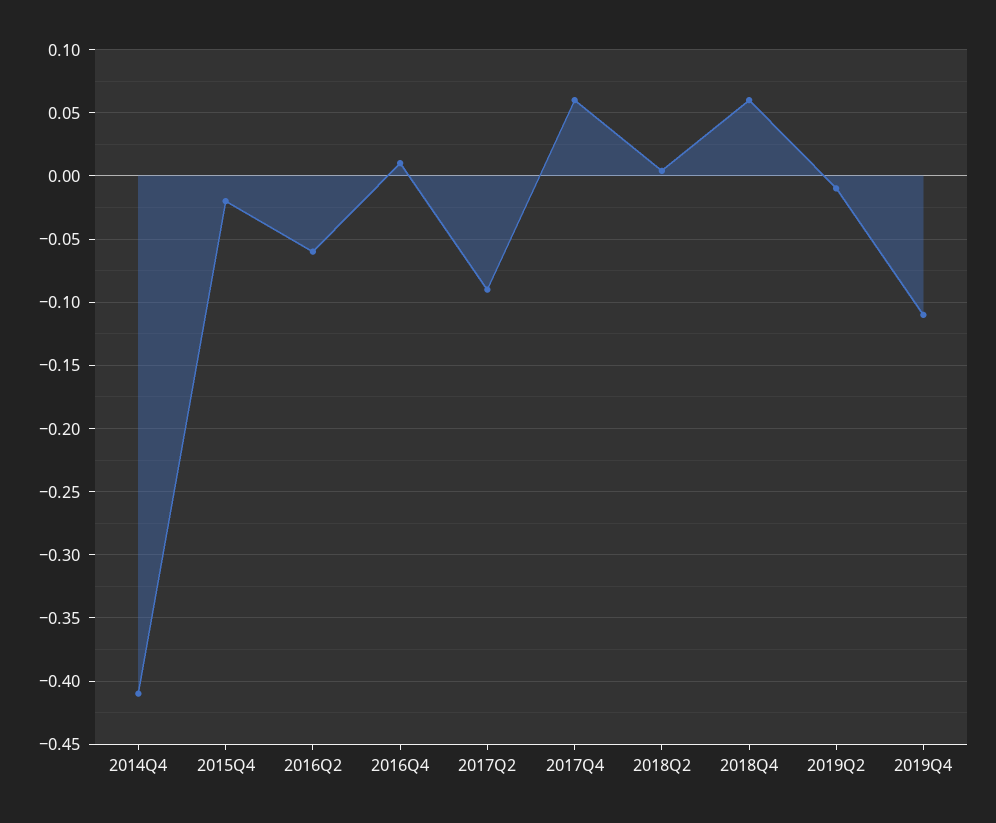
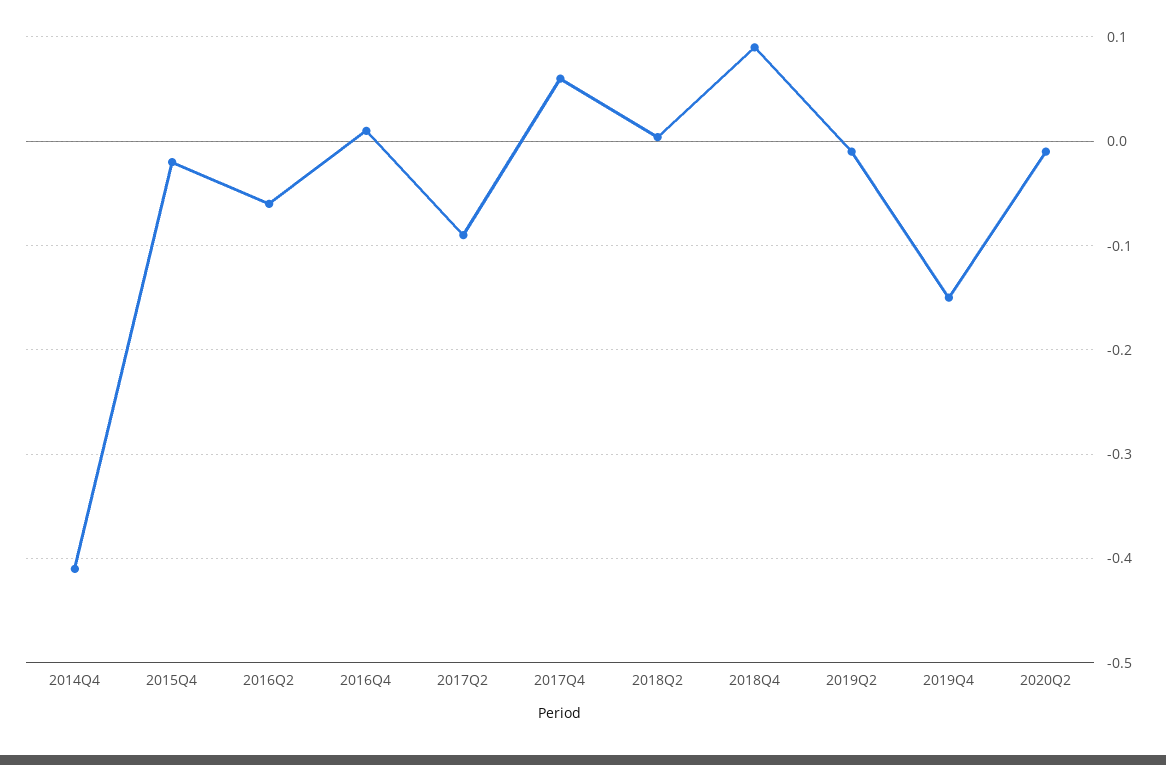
2018Q4: 0.06 -> 0.09
2019Q4: -0.11 -> -0.15
2020Q2: none -> -0.01

